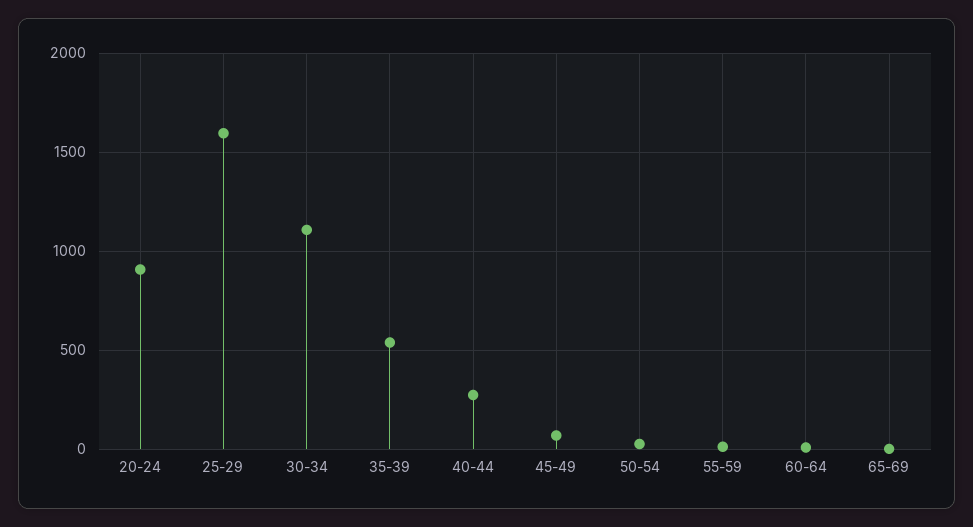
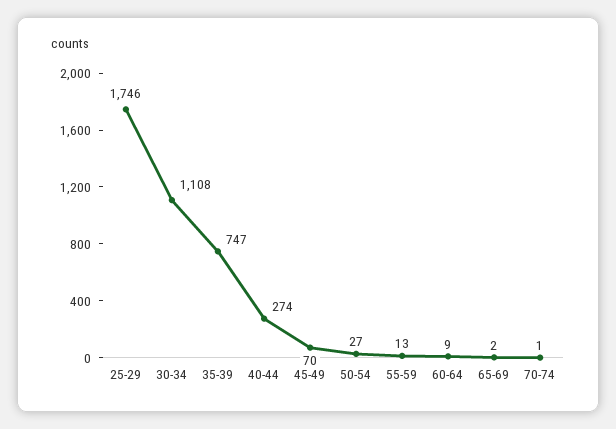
20-24: 900 -> none
25-29: 1600 -> 1746
35-39: 550 -> 747
70-74: none -> 1

